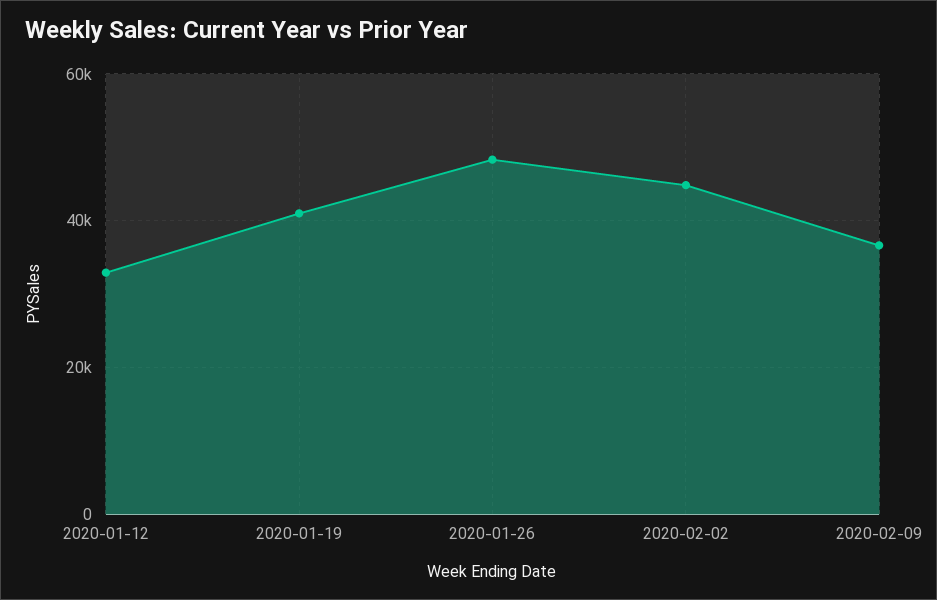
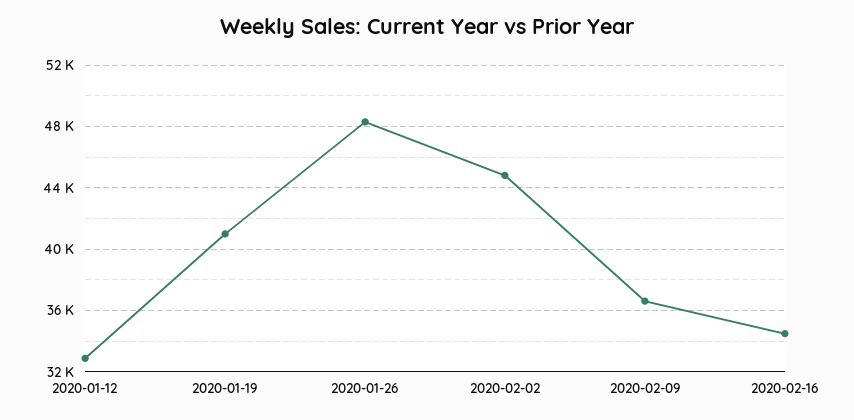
2020-02-16: none -> 34500

